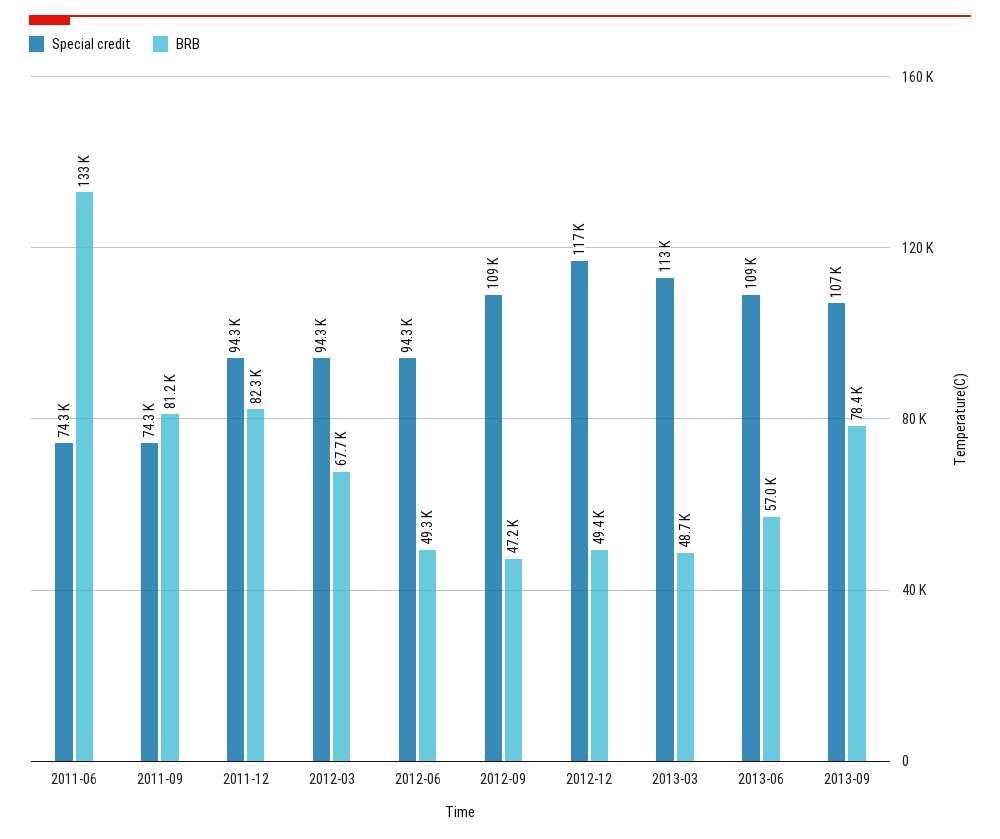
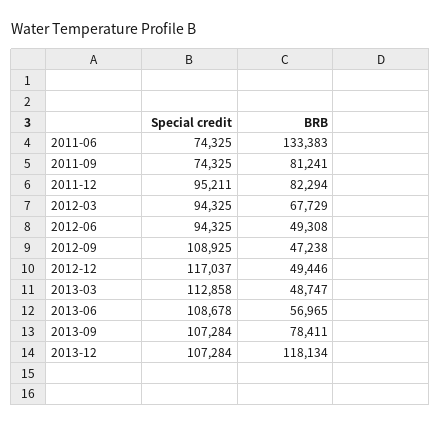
Special credit, 2011-12: 94300 -> 95211
Special credit, 2013-12: none -> 107284
BRB, 2013-12: none -> 118134

